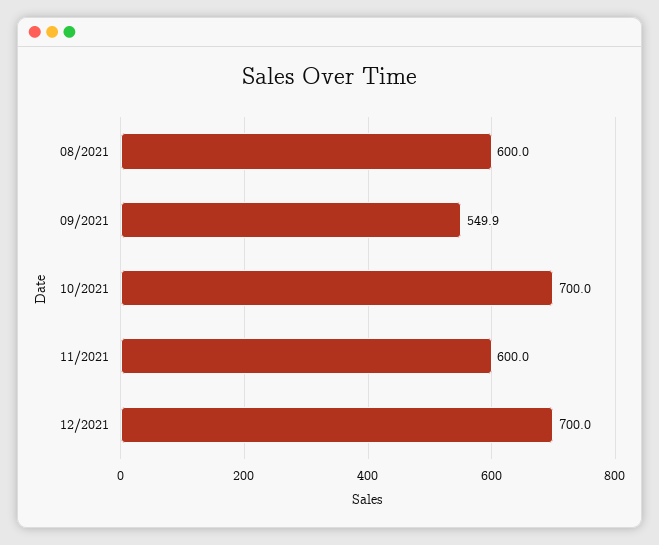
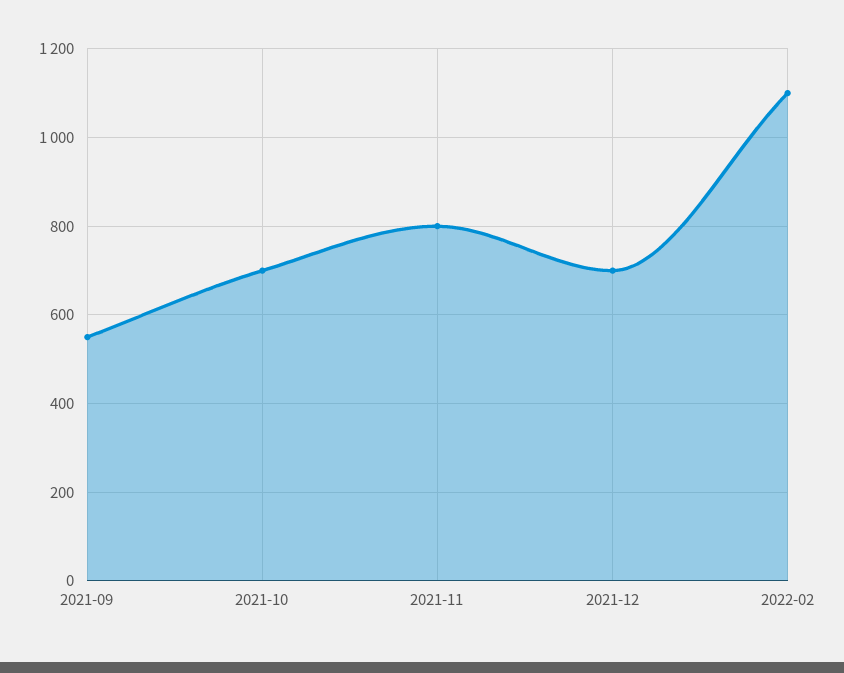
08/2021: 600 -> none
11/2021: 600 -> 800
2022-02: none -> 1100

